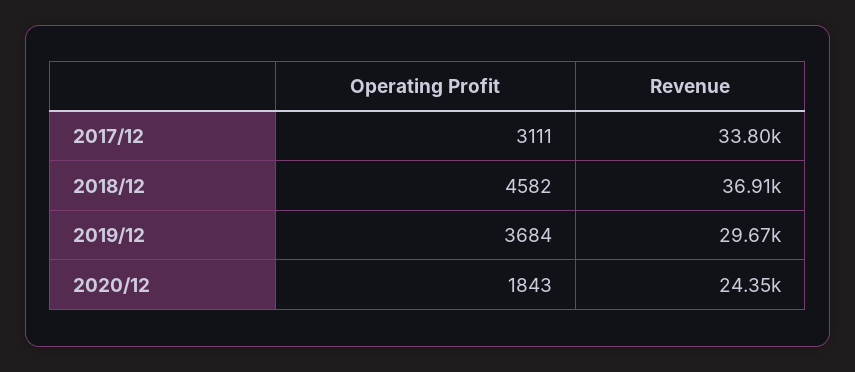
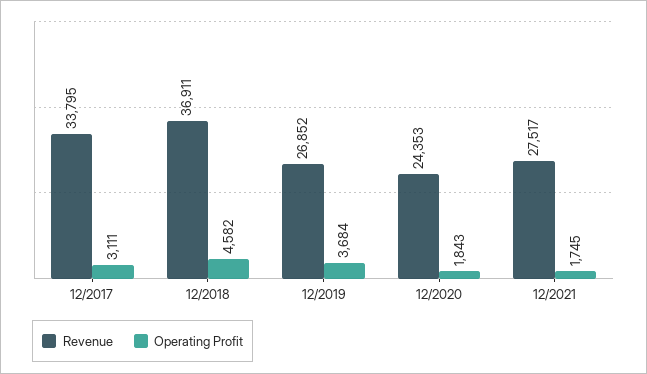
Revenue, 2019/12: 29670 -> 26852
Revenue, 12/2021: none -> 27517
Operating Profit, 12/2021: none -> 1745

